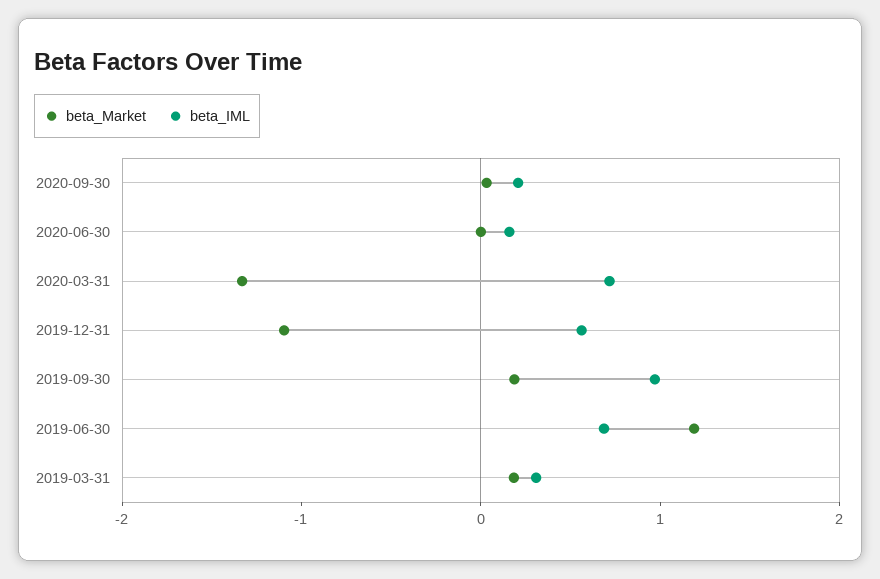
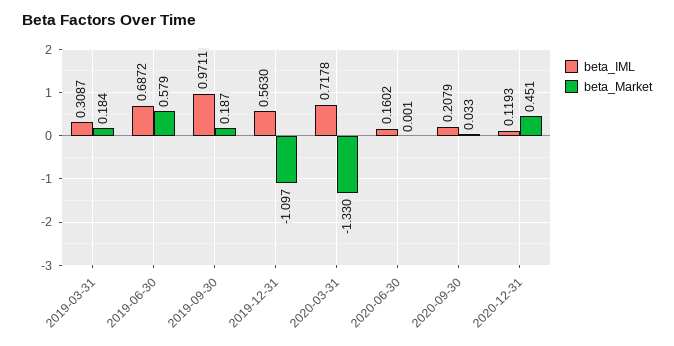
beta_Market, 2019-06-30: 1.2 -> 0.579
beta_IML, 2020-12-31: none -> 0.1193
beta_Market, 2020-12-31: none -> 0.451

